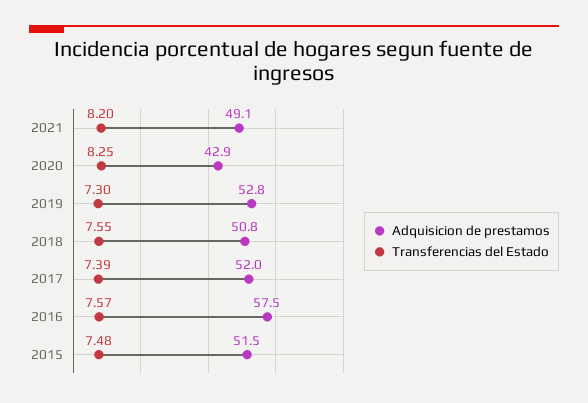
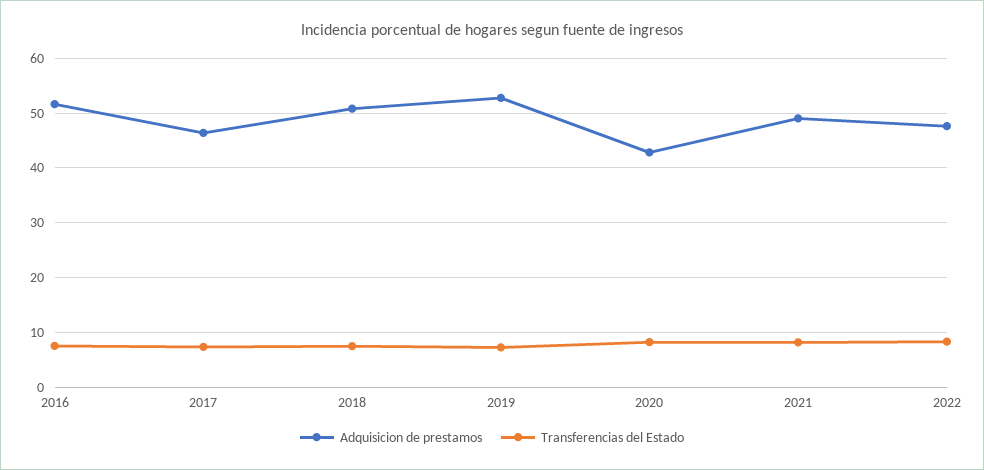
Adquisicion de prestamos, 2017: 52 -> 46
Adquisicion de prestamos, 2016: 57.5 -> 52
Adquisicion de prestamos, 2015: 51.5 -> none
Transferencias del Estado, 2015: 7.48 -> none
Adquisicion de prestamos, 2022: none -> 48
Transferencias del Estado, 2022: none -> 8

